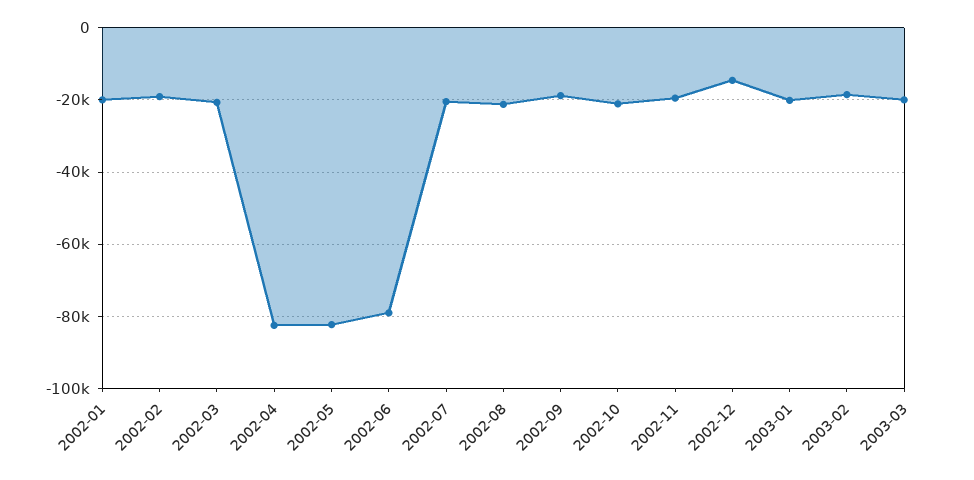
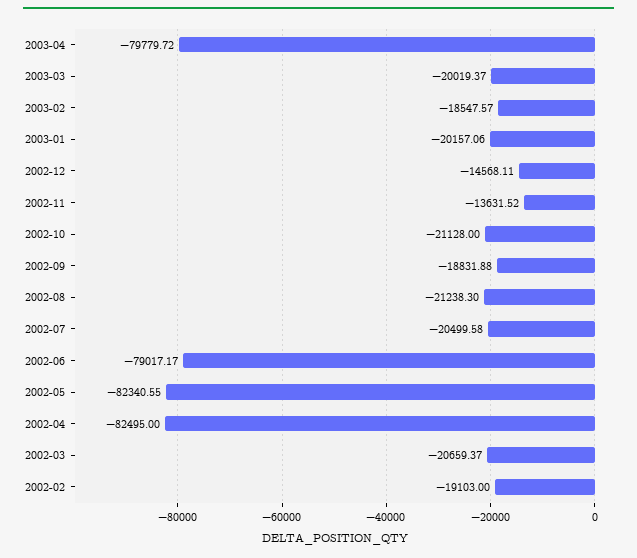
2002-01: -20000 -> none
2002-11: -20000 -> -13631.52
2003-04: none -> -79779.72

